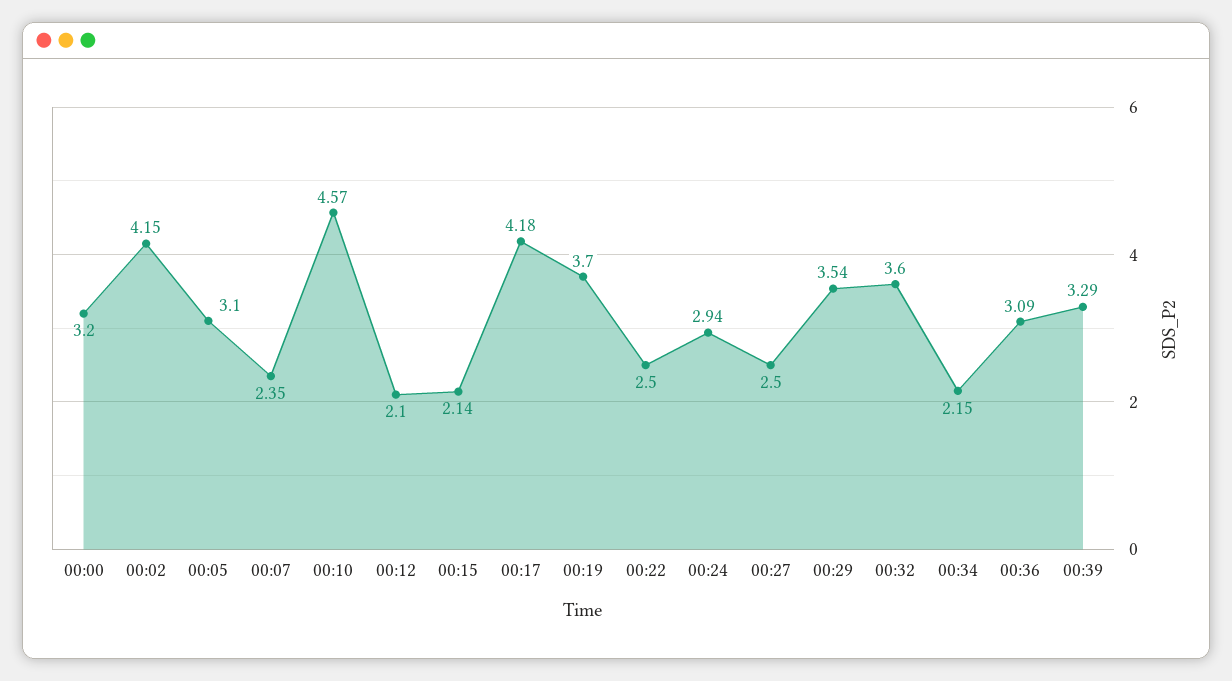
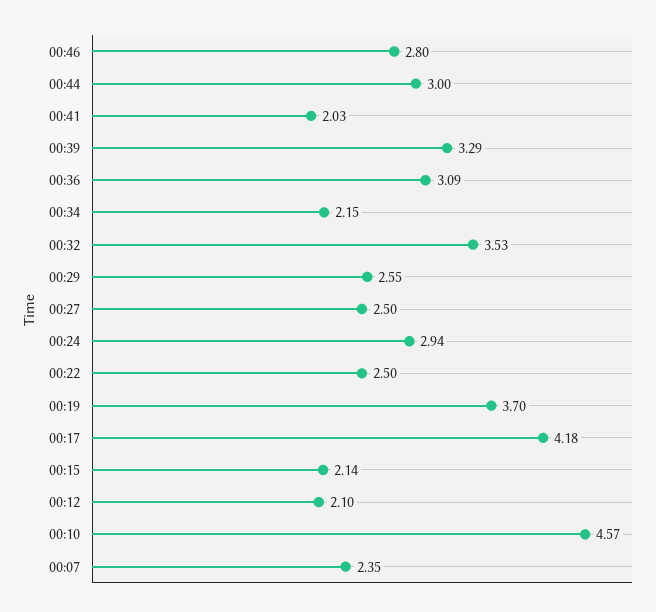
00:00: 3.2 -> none
00:02: 4.15 -> none
00:05: 3.1 -> none
00:29: 3.54 -> 2.55
00:32: 3.6 -> 3.53
00:46: none -> 2.8
00:44: none -> 3
00:41: none -> 2.03

